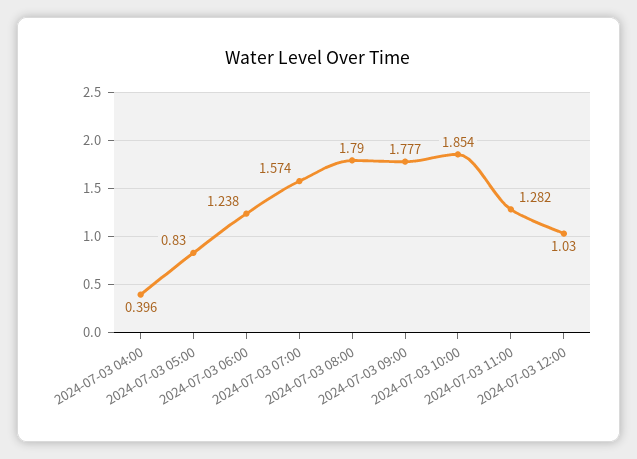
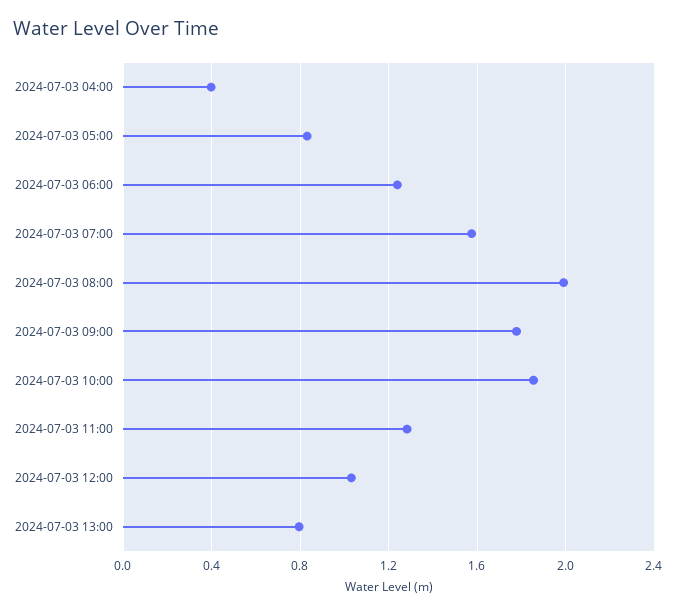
2024-07-03 08:00: 1.79 -> 2
2024-07-03 13:00: none -> 0.8

